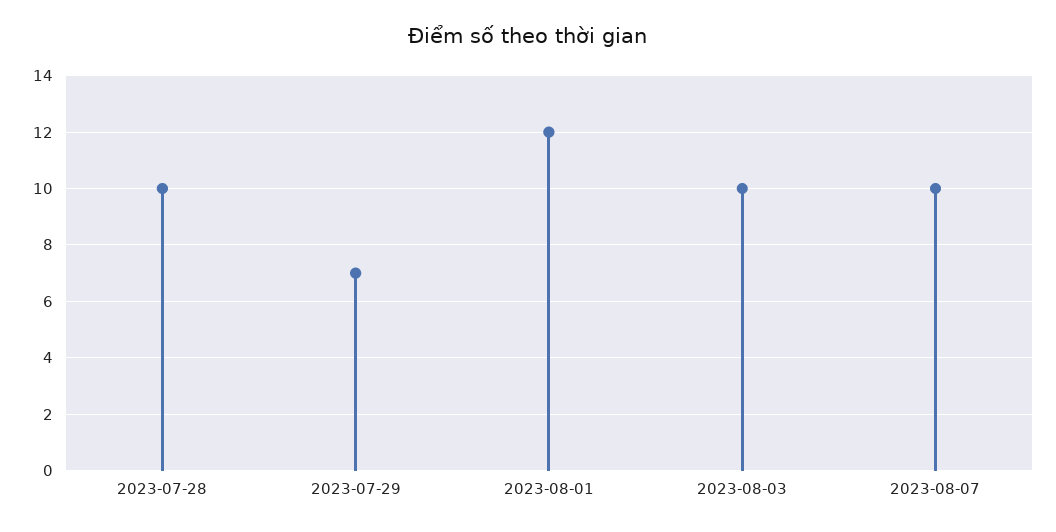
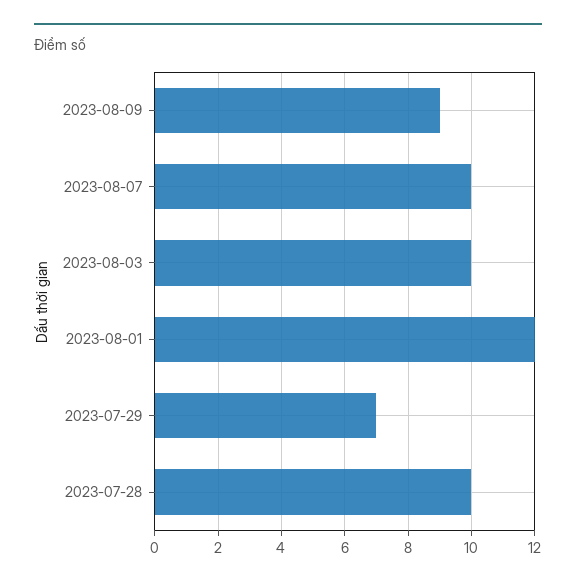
2023-08-09: none -> 9

